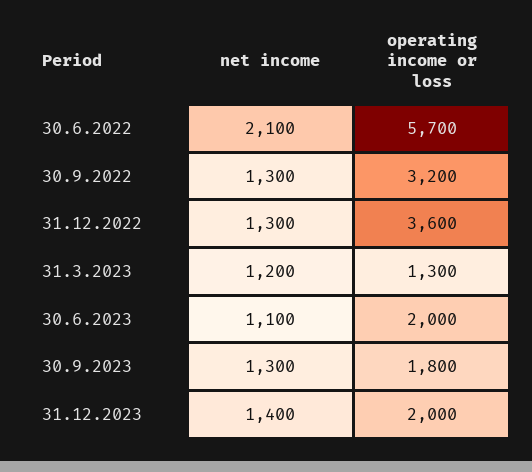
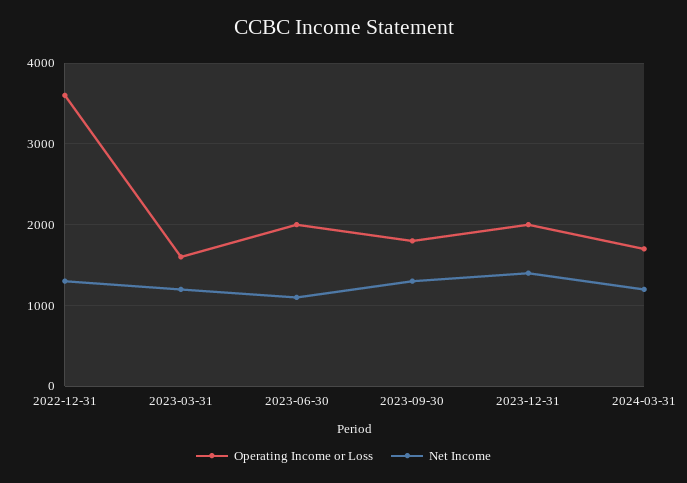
net income, 30.6.2022: 2100 -> none
operating income or loss, 30.6.2022: 5700 -> none
net income, 30.9.2022: 1300 -> none
operating income or loss, 30.9.2022: 3200 -> none
operating income or loss, 31.3.2023: 1300 -> 1600
operating income or loss, 2024-03-31: none -> 1700
net income, 2024-03-31: none -> 1200

